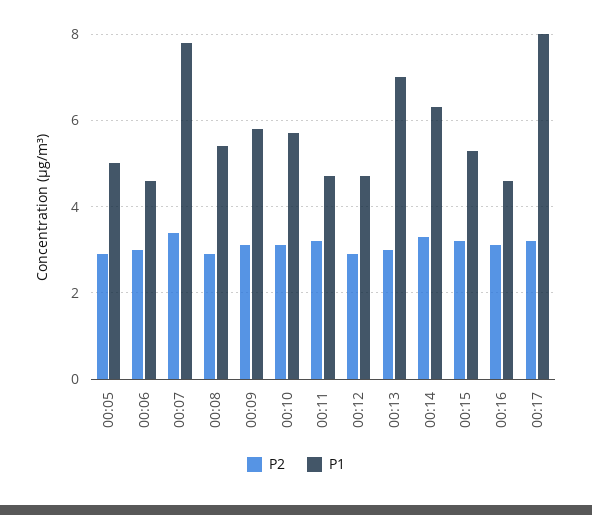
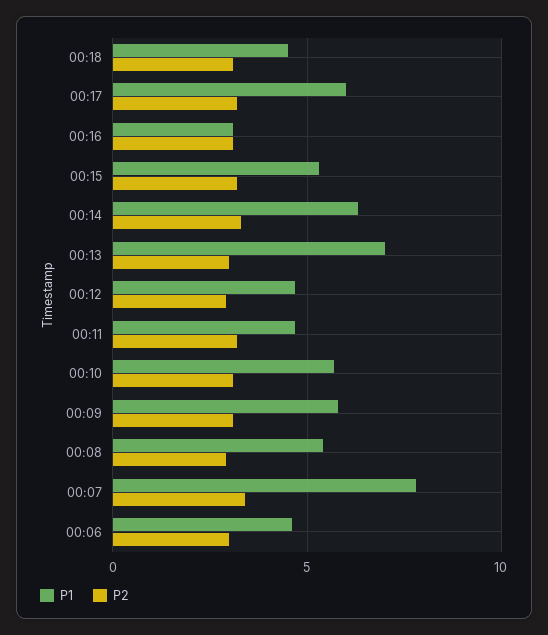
P2, 00:05: 3 -> none
P1, 00:05: 5 -> none
P1, 00:16: 4.5 -> 3
P1, 00:17: 8 -> 6
P1, 00:18: none -> 4.5
P2, 00:18: none -> 3

